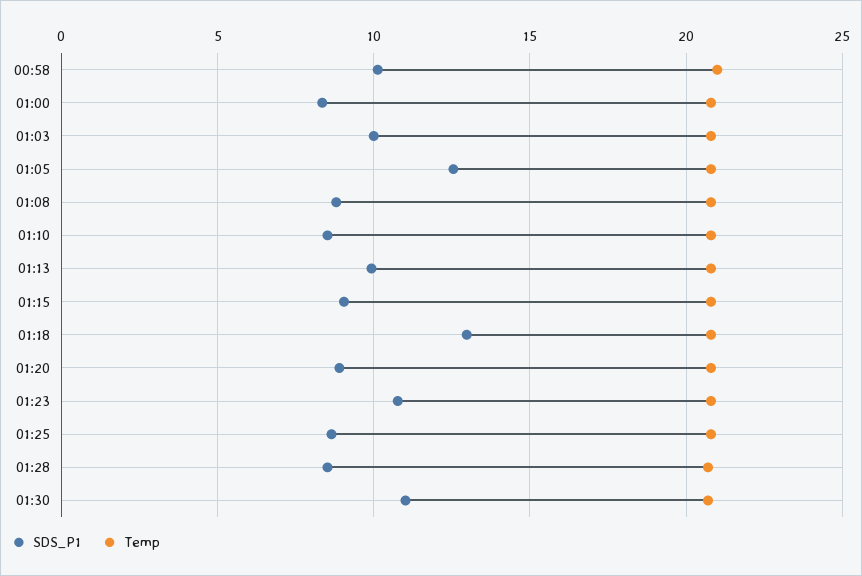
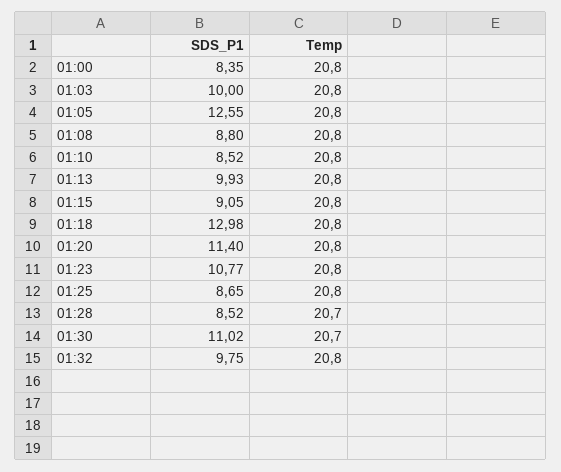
SDS_P1, 00:58: 10 -> none
Temp, 00:58: 21 -> none
SDS_P1, 01:20: 9 -> 11.4
SDS_P1, 01:32: none -> 9.75
Temp, 01:32: none -> 20.8

